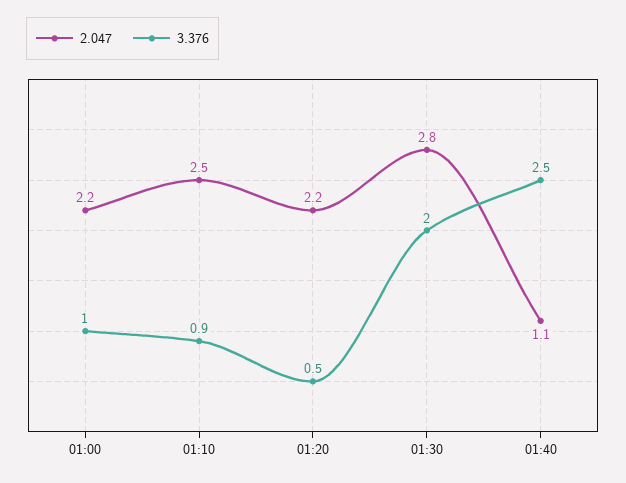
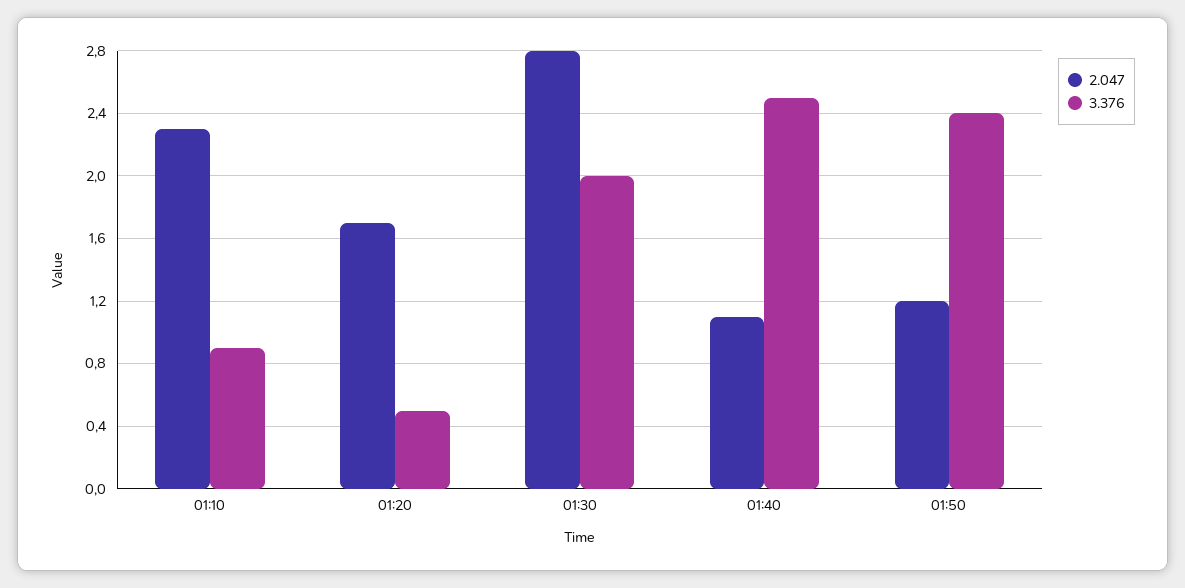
2.047, 01:00: 2.2 -> none
3.376, 01:00: 1 -> none
2.047, 01:10: 2.5 -> 2.3
2.047, 01:20: 2.2 -> 1.7
2.047, 01:50: none -> 1.2
3.376, 01:50: none -> 2.4

